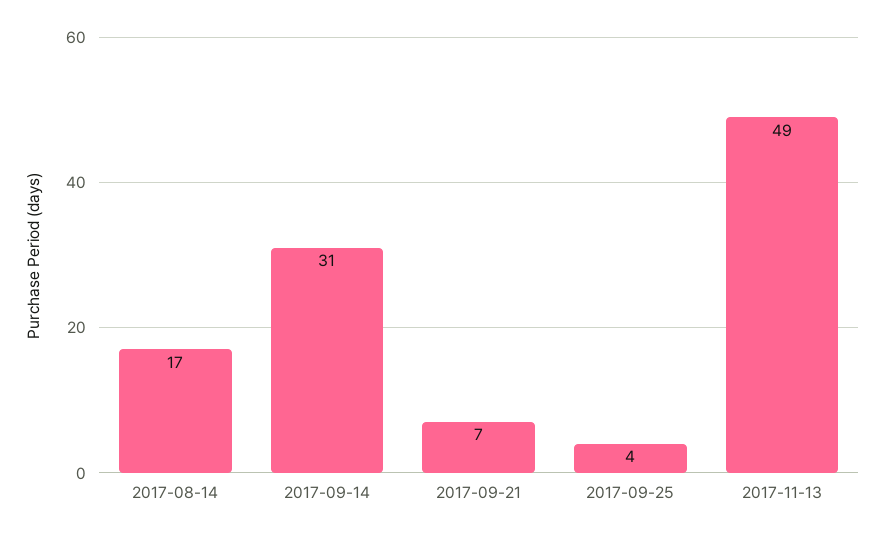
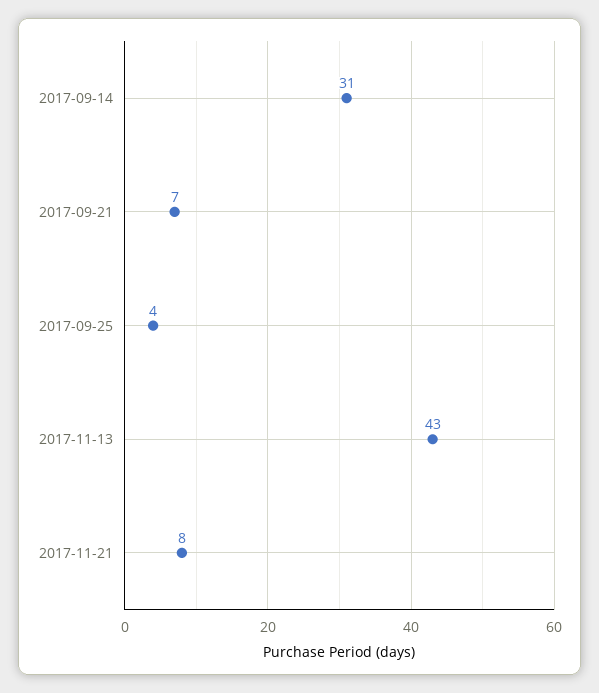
2017-08-14: 17 -> none
2017-11-13: 49 -> 43
2017-11-21: none -> 8

